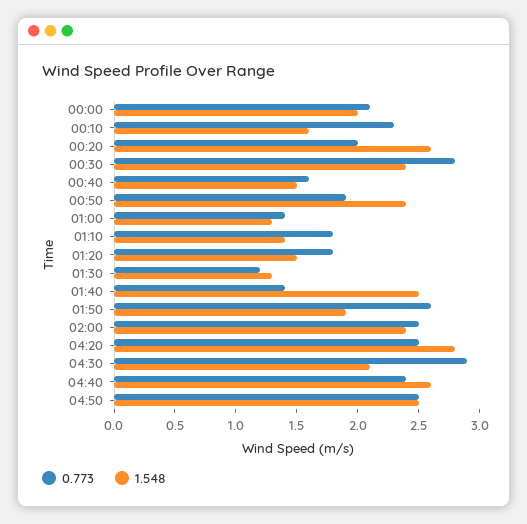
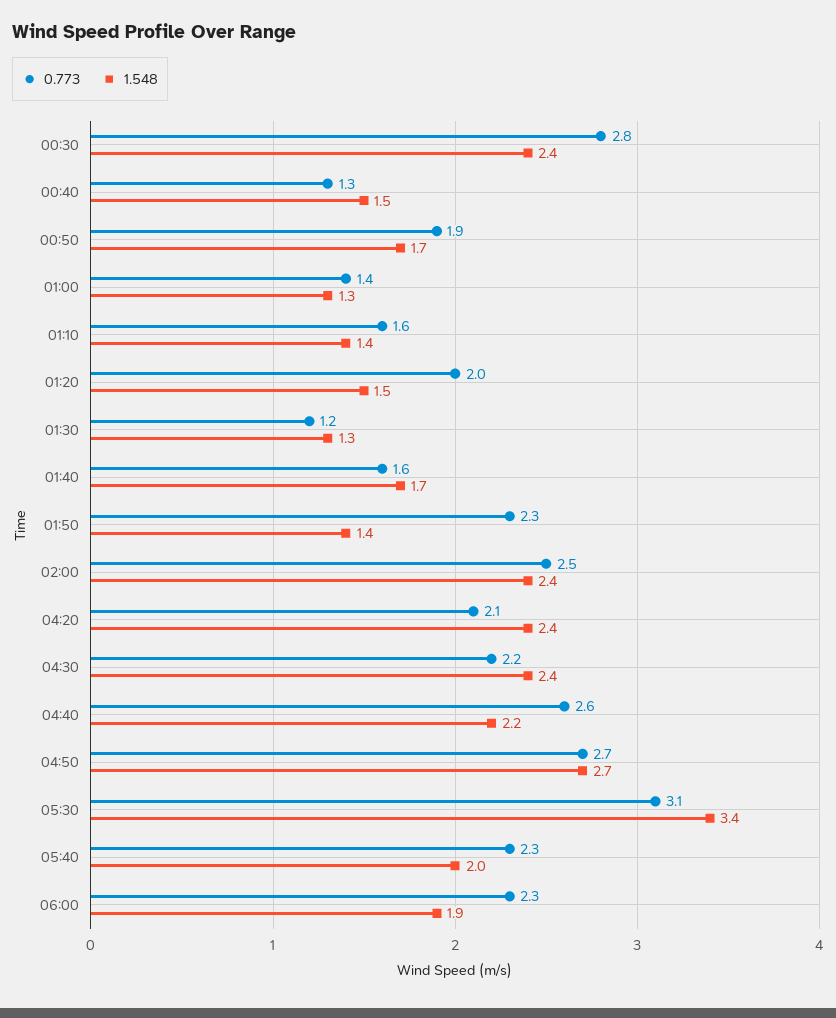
0.773, 00:00: 2.1 -> none
1.548, 00:00: 2 -> none
0.773, 00:10: 2.3 -> none
1.548, 00:10: 1.6 -> none
0.773, 00:20: 2 -> none
1.548, 00:20: 2.6 -> none
0.773, 00:40: 1.6 -> 1.3
1.548, 00:50: 2.4 -> 1.7
0.773, 01:10: 1.8 -> 1.6
0.773, 01:20: 1.8 -> 2
0.773, 01:40: 1.4 -> 1.6
1.548, 01:40: 2.5 -> 1.7
0.773, 01:50: 2.6 -> 2.3
1.548, 01:50: 1.9 -> 1.4
0.773, 04:20: 2.5 -> 2.1
1.548, 04:20: 2.8 -> 2.4
0.773, 04:30: 2.9 -> 2.2
1.548, 04:30: 2.1 -> 2.4
0.773, 04:40: 2.4 -> 2.6
1.548, 04:40: 2.6 -> 2.2
0.773, 04:50: 2.5 -> 2.7
1.548, 04:50: 2.5 -> 2.7
0.773, 05:30: none -> 3.1
1.548, 05:30: none -> 3.4
0.773, 05:40: none -> 2.3
1.548, 05:40: none -> 2
0.773, 06:00: none -> 2.3
1.548, 06:00: none -> 1.9

